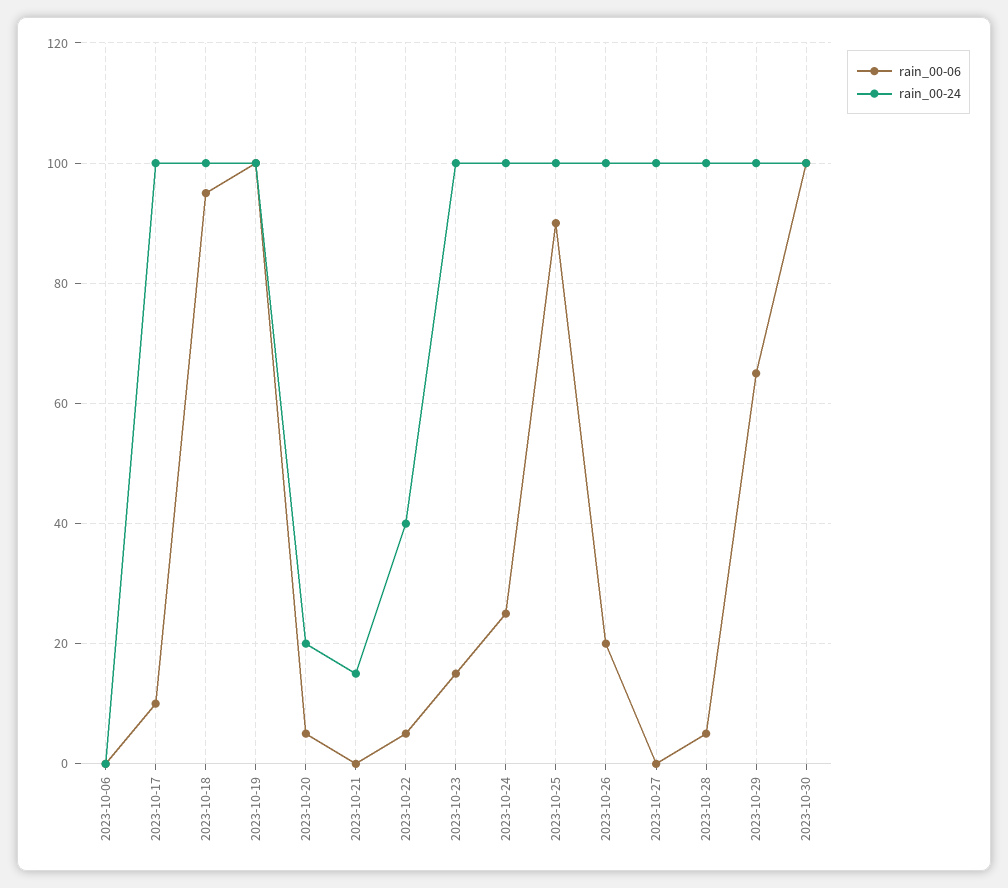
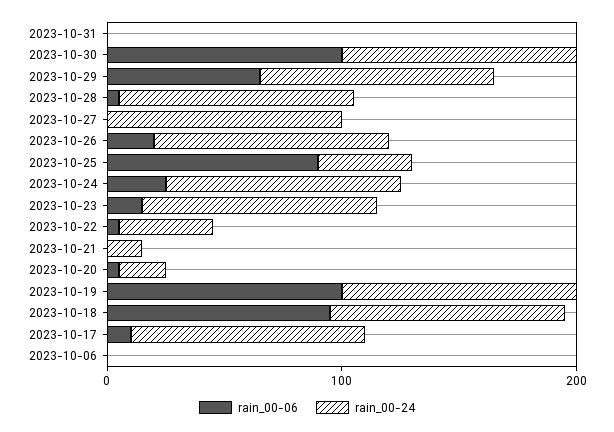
rain_00-24, 2023-10-25: 100 -> 40
rain_00-06, 2023-10-31: none -> 0
rain_00-24, 2023-10-31: none -> 0

